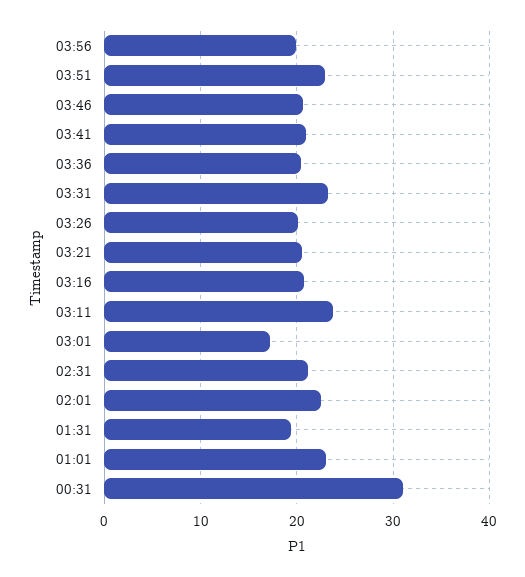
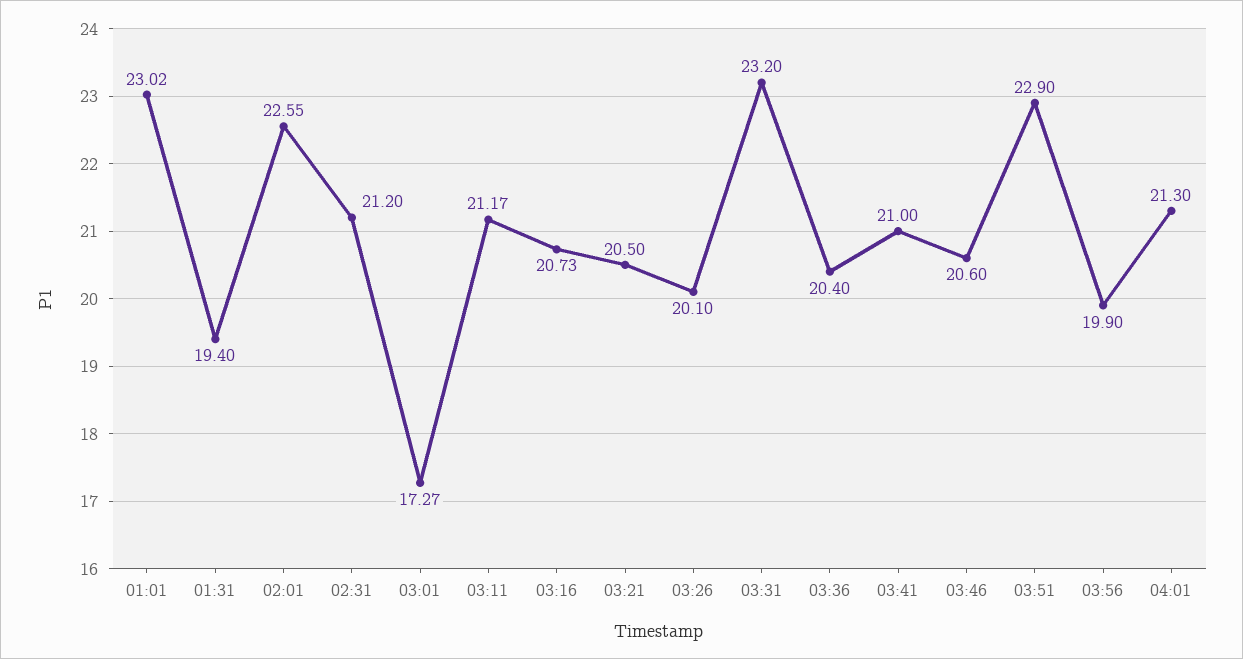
03:11: 24 -> 21.17
00:31: 31 -> none
04:01: none -> 21.3

